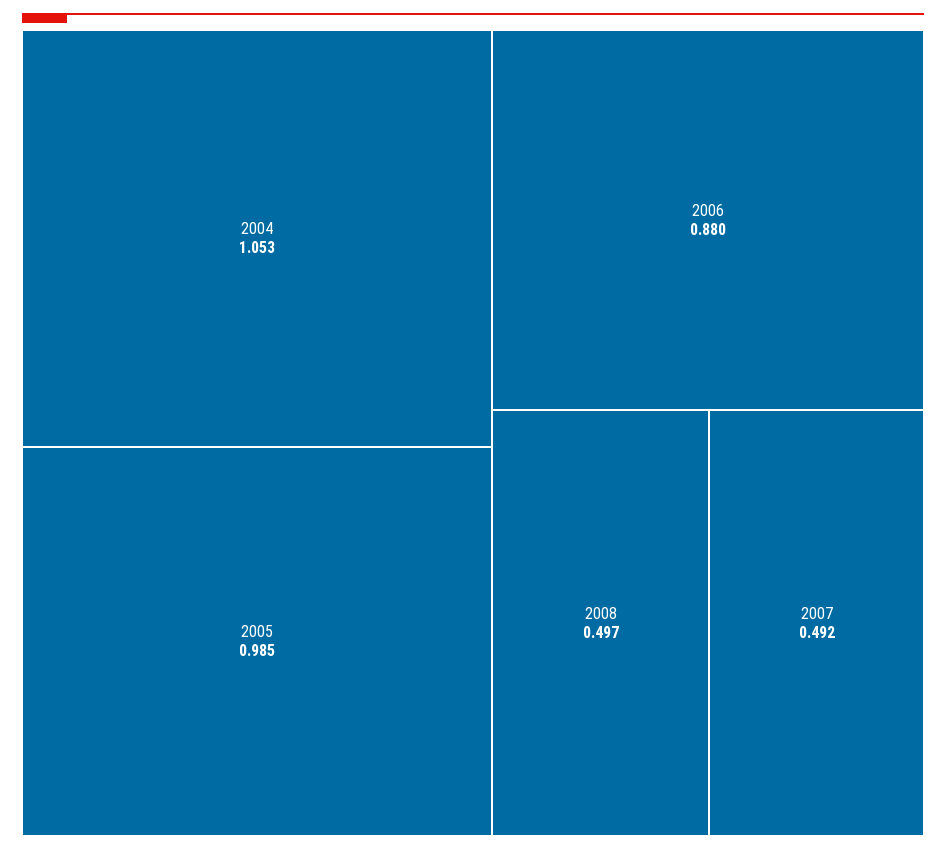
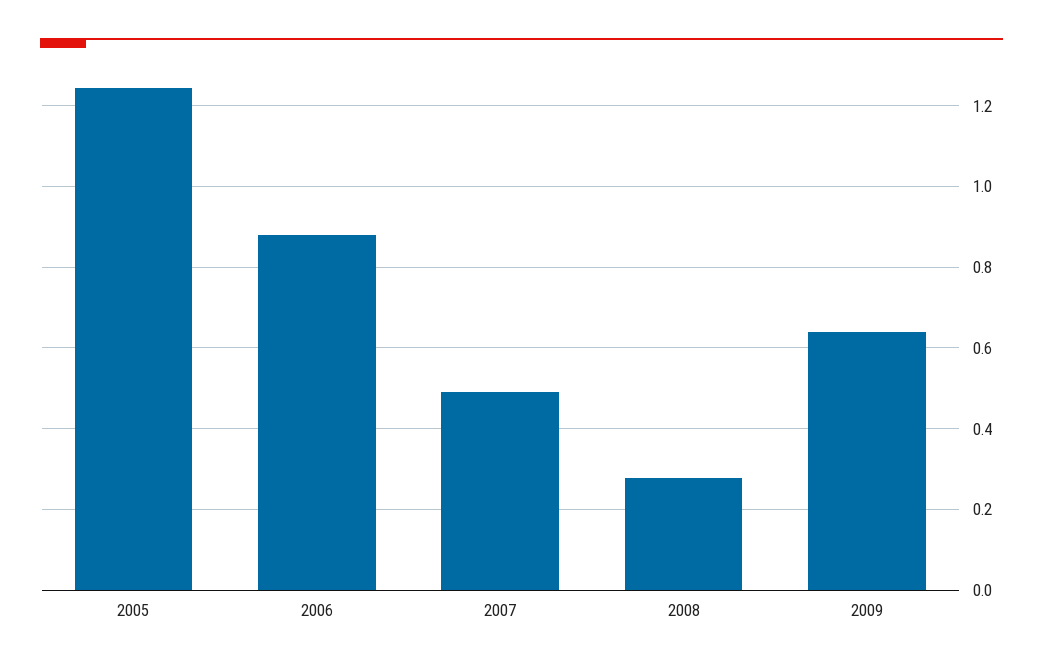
2004: 1.053 -> none
2005: 0.985 -> 1.24
2008: 0.497 -> 0.28
2009: none -> 0.64

